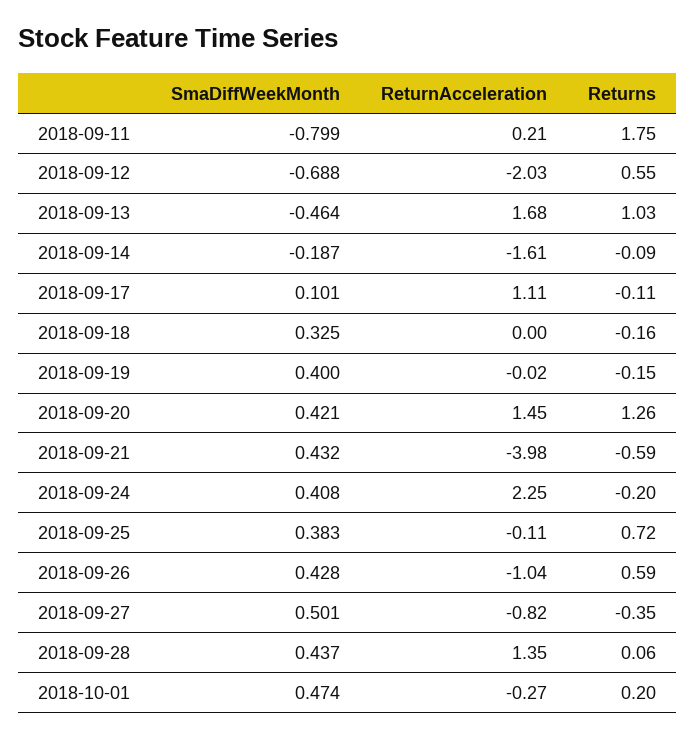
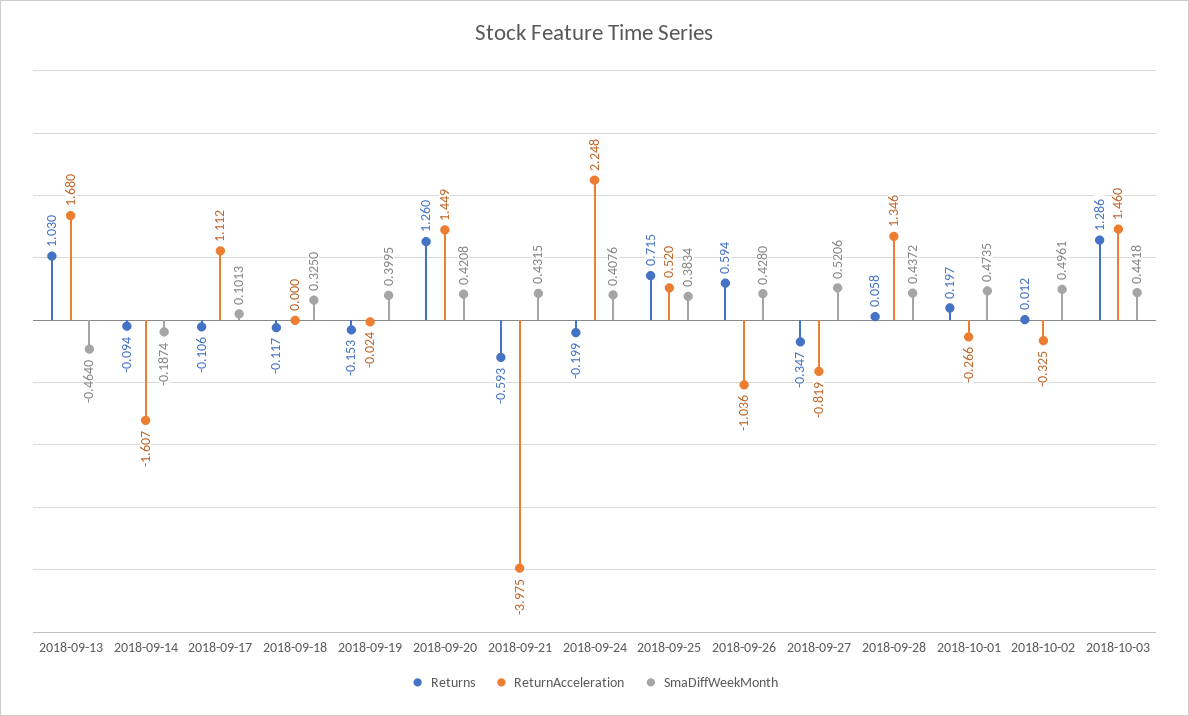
SmaDiffWeekMonth, 2018-09-11: -0.799 -> none
ReturnAcceleration, 2018-09-11: 0.21 -> none
Returns, 2018-09-11: 1.75 -> none
SmaDiffWeekMonth, 2018-09-12: -0.688 -> none
ReturnAcceleration, 2018-09-12: -2.03 -> none
Returns, 2018-09-12: 0.55 -> none
Returns, 2018-09-18: -0.16 -> -0.117
ReturnAcceleration, 2018-09-25: -0.11 -> 0.52
SmaDiffWeekMonth, 2018-09-27: 0.501 -> 0.5206
Returns, 2018-10-02: none -> 0.012
ReturnAcceleration, 2018-10-02: none -> -0.325
SmaDiffWeekMonth, 2018-10-02: none -> 0.4961
Returns, 2018-10-03: none -> 1.286
ReturnAcceleration, 2018-10-03: none -> 1.46
SmaDiffWeekMonth, 2018-10-03: none -> 0.4418

